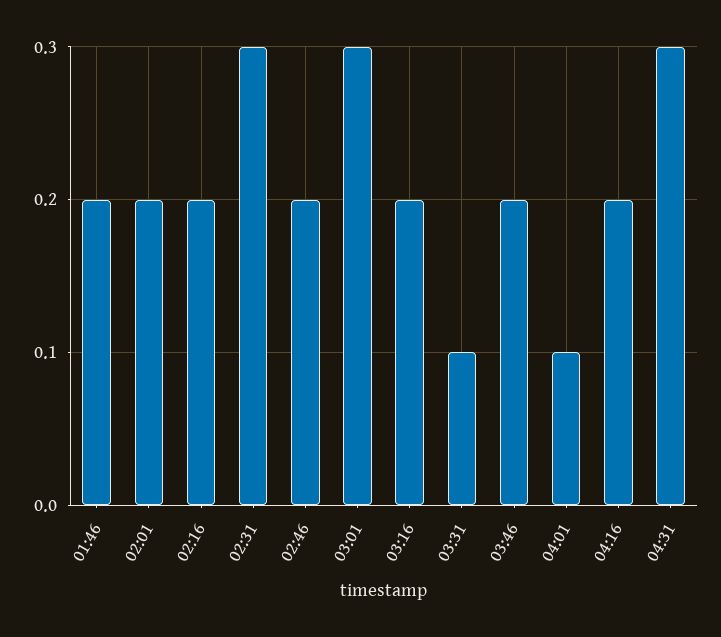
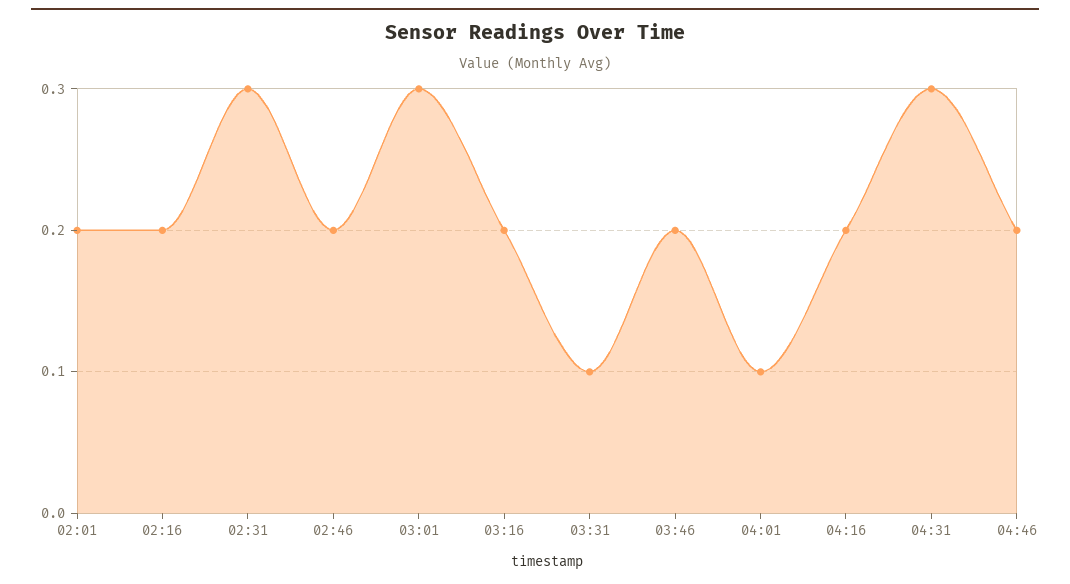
01:46: 0.2 -> none
04:46: none -> 0.2

